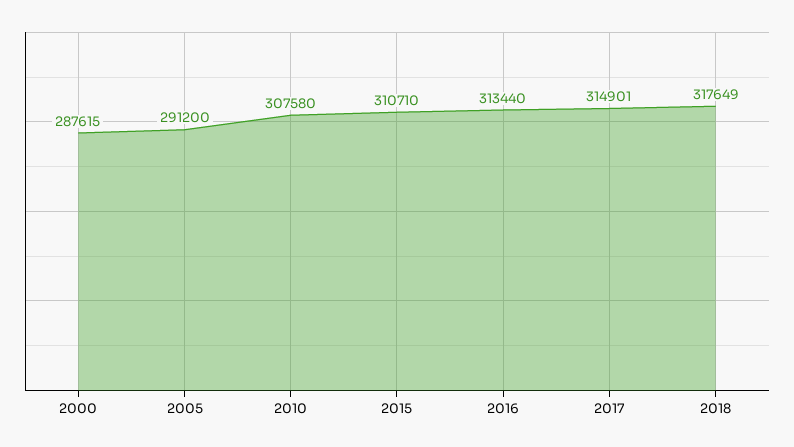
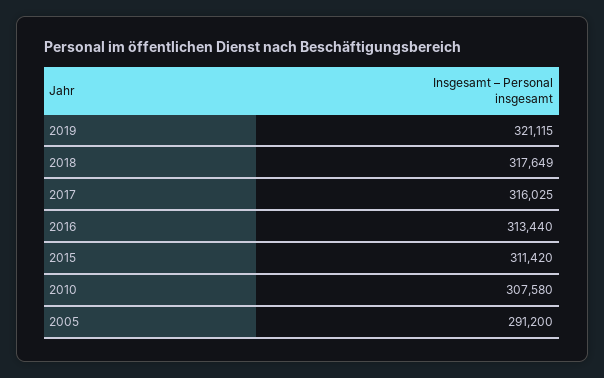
2000: 287615 -> none
2015: 310710 -> 311420
2017: 314901 -> 316025
2019: none -> 321115

